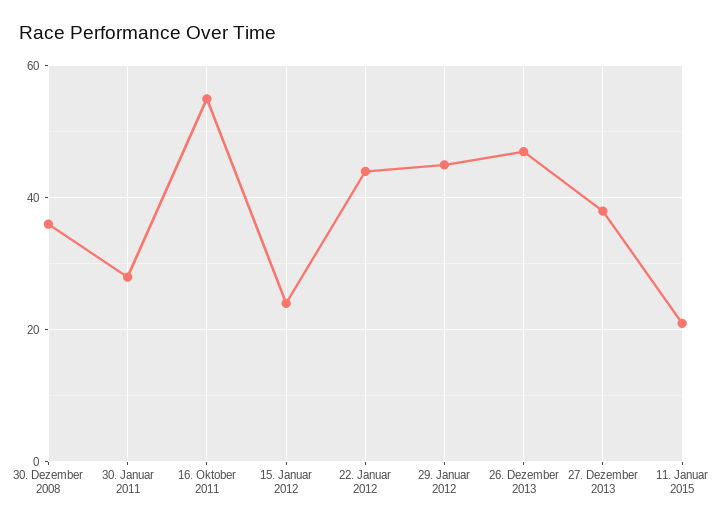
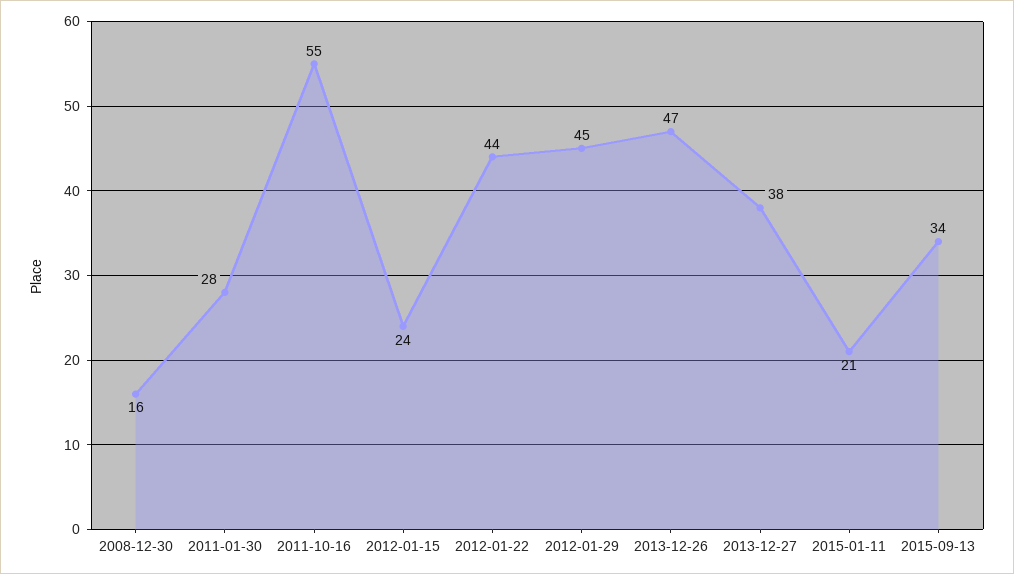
30. Dezember 2008: 35 -> 16
2015-09-13: none -> 34

